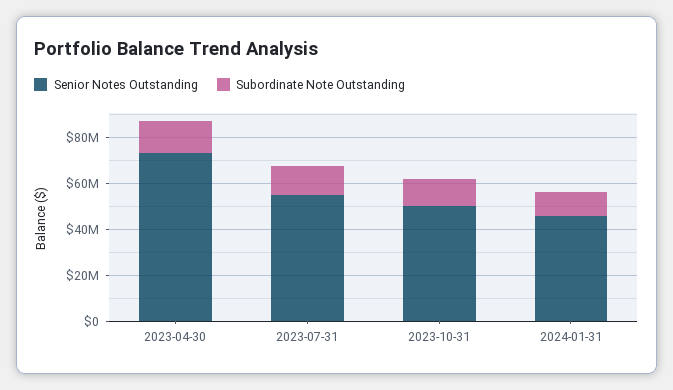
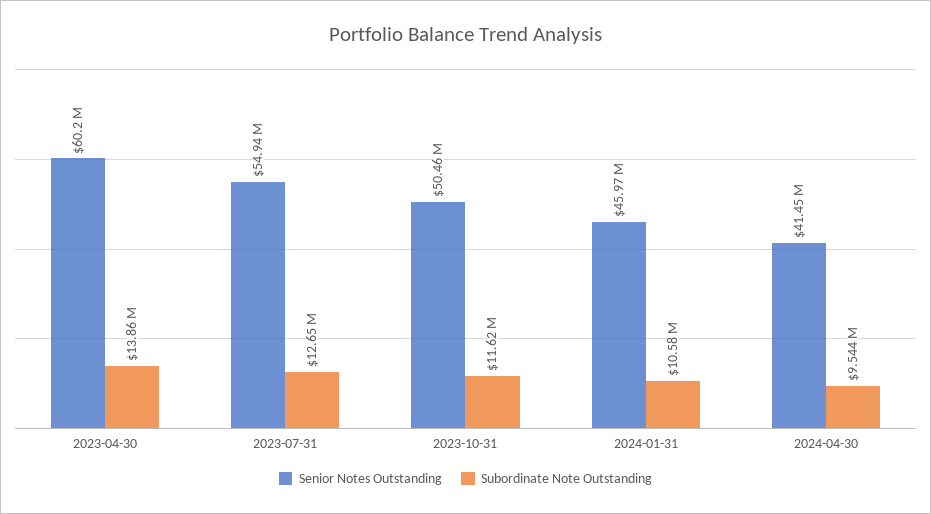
Senior Notes Outstanding, 2023-04-30: 75000000 -> 60200000
Senior Notes Outstanding, 2024-04-30: none -> 41450000
Subordinate Note Outstanding, 2024-04-30: none -> 9544000

